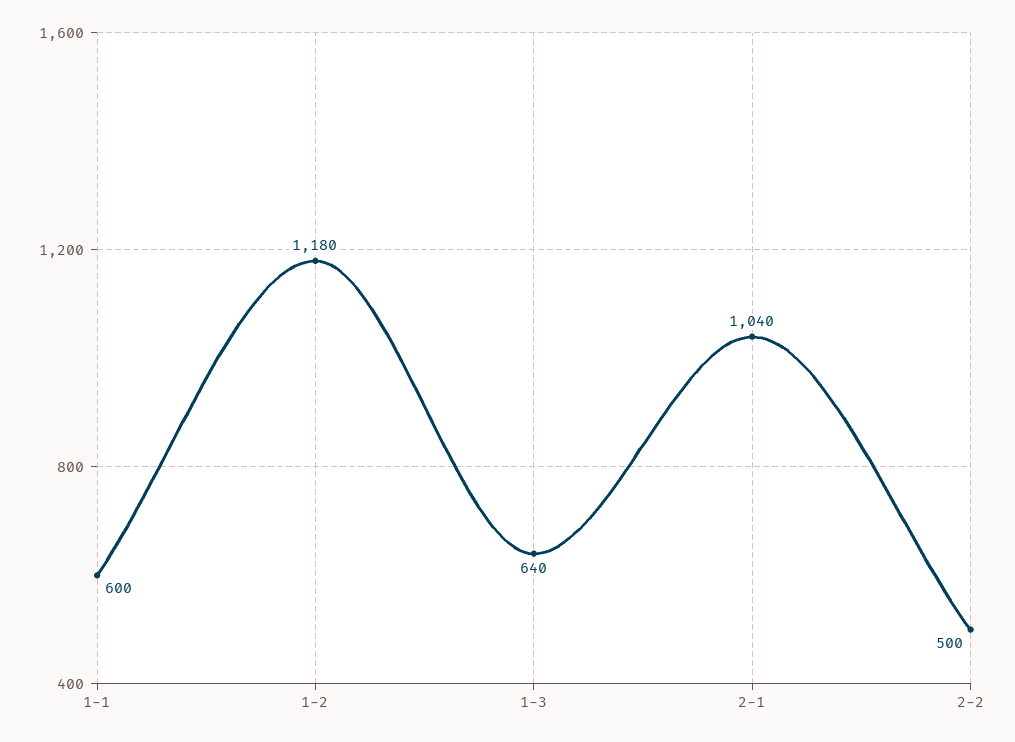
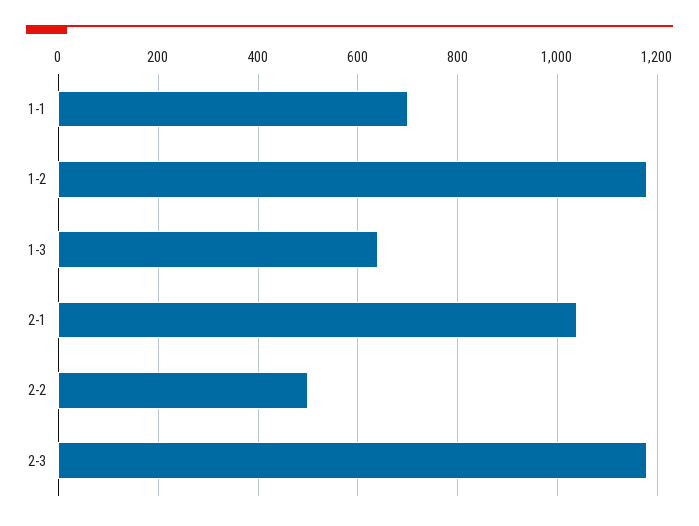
1-1: 600 -> 700
2-3: none -> 1180

